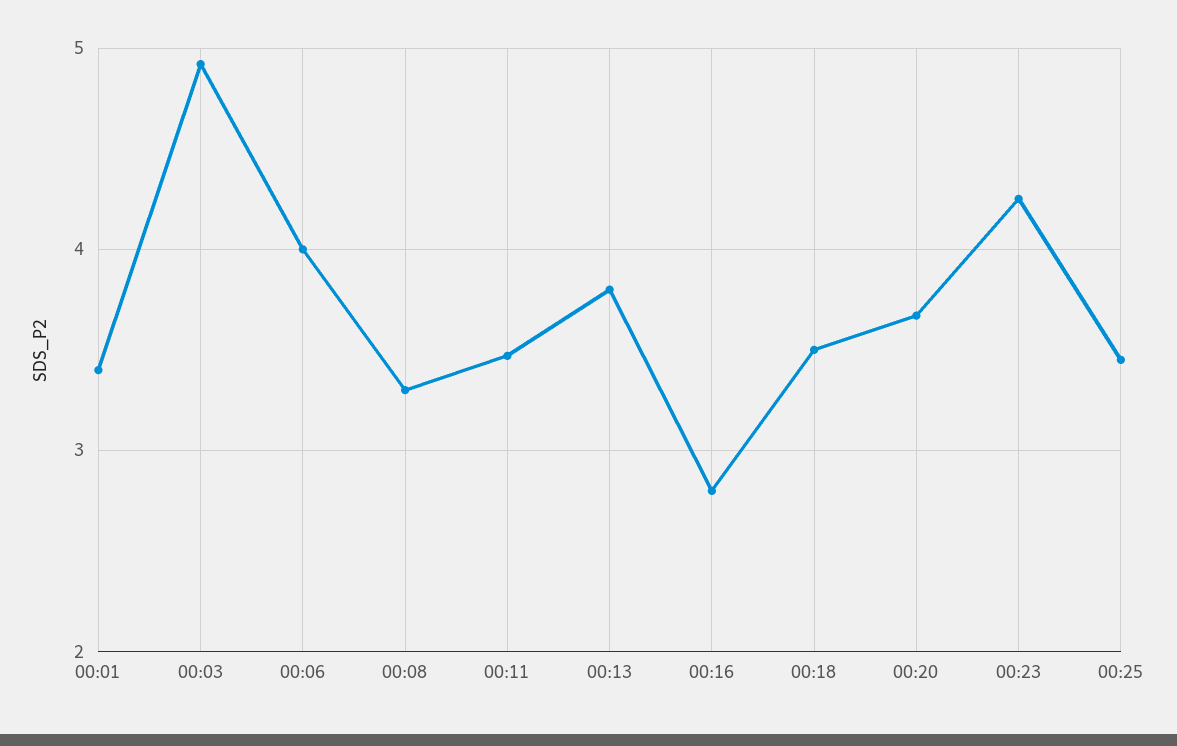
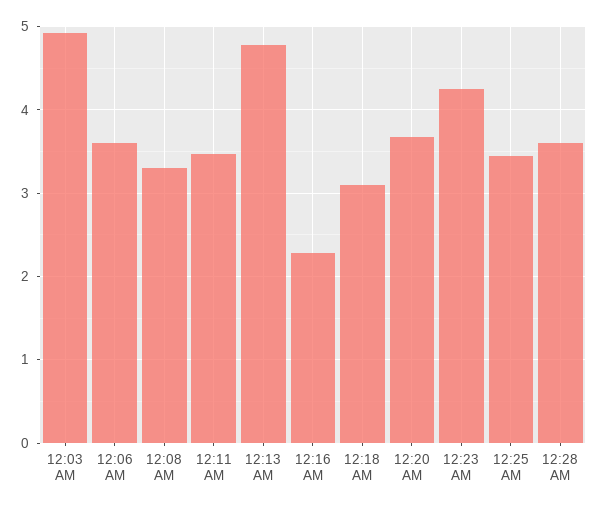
00:01: 3.4 -> none
00:06: 4 -> 3.6
00:13: 3.8 -> 4.8
00:16: 2.8 -> 2.3
00:18: 3.5 -> 3.1
12:28 AM: none -> 3.6

